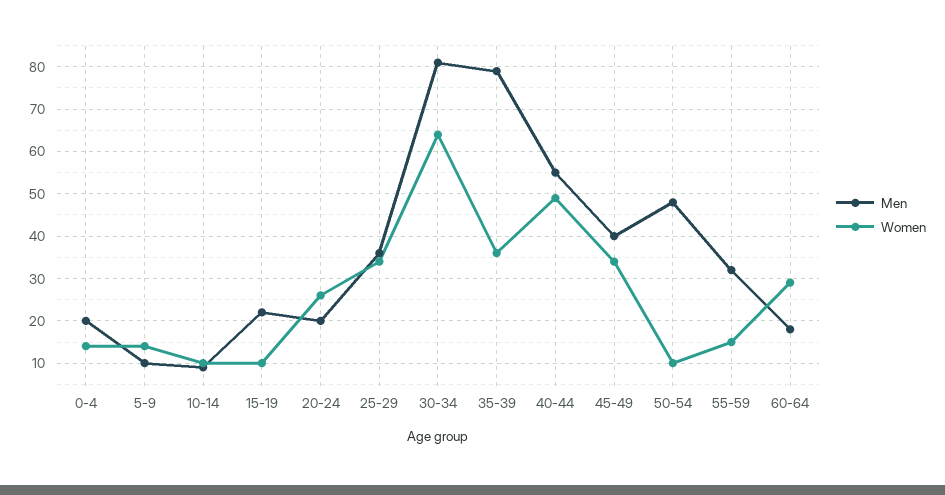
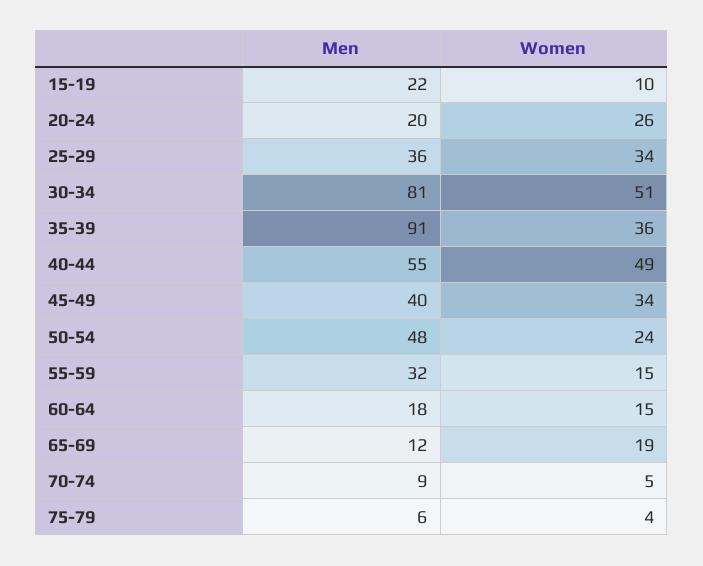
Men, 0-4: 20 -> none
Women, 0-4: 15 -> none
Men, 5-9: 10 -> none
Women, 5-9: 15 -> none
Men, 10-14: 10 -> none
Women, 10-14: 10 -> none
Women, 30-34: 65 -> 51
Men, 35-39: 80 -> 91
Women, 50-54: 10 -> 24
Women, 60-64: 30 -> 15
Men, 65-69: none -> 12
Women, 65-69: none -> 19
Men, 70-74: none -> 9
Women, 70-74: none -> 5
Men, 75-79: none -> 6
Women, 75-79: none -> 4

